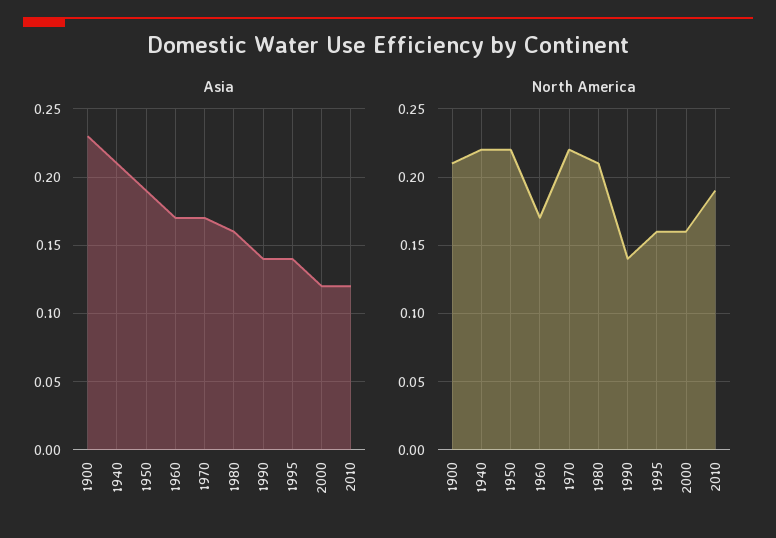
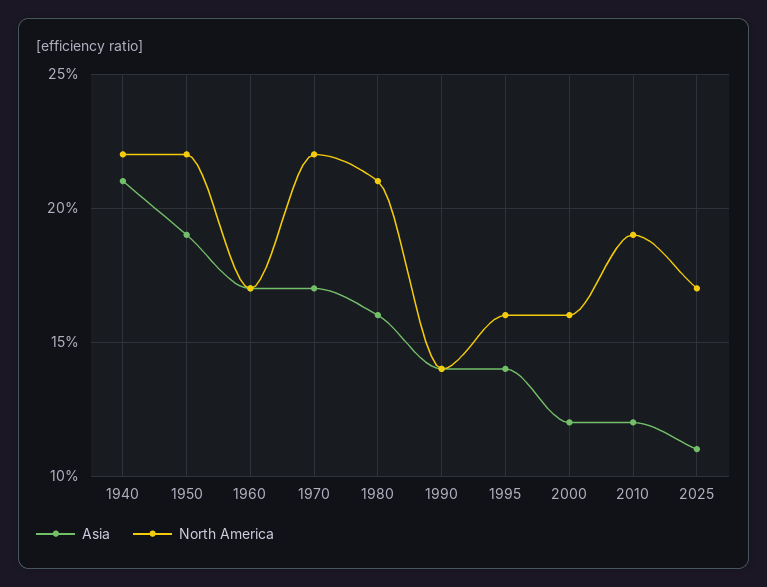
Asia, 1900: 0.23 -> none
North America, 1900: 0.21 -> none
Asia, 2025: none -> 0.11
North America, 2025: none -> 0.17

